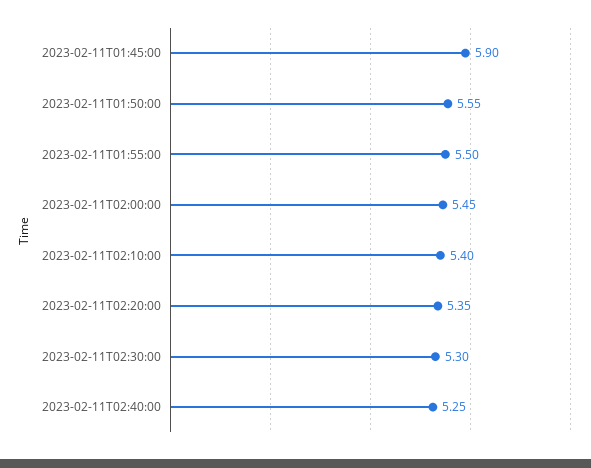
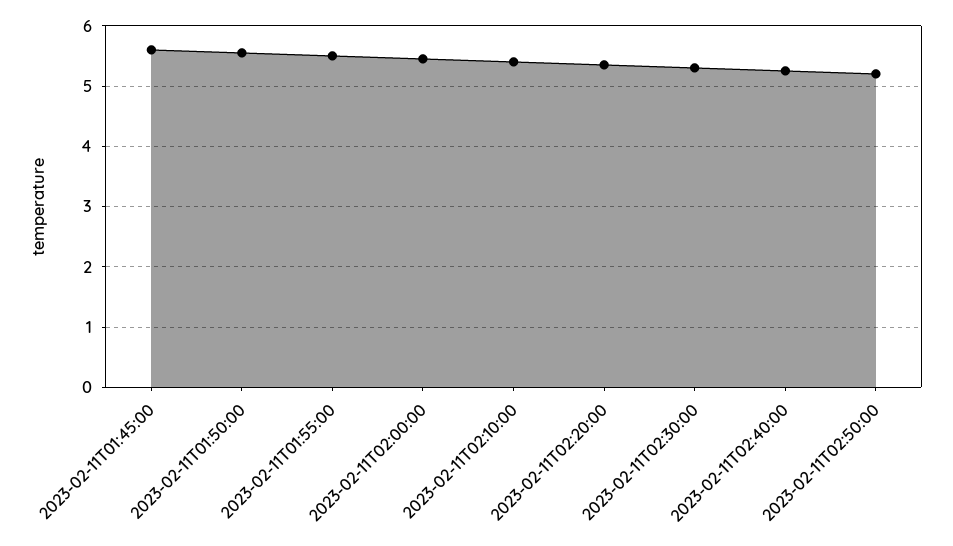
2023-02-11T01:45:00: 5.9 -> 5.6
2023-02-11T02:50:00: none -> 5.2

